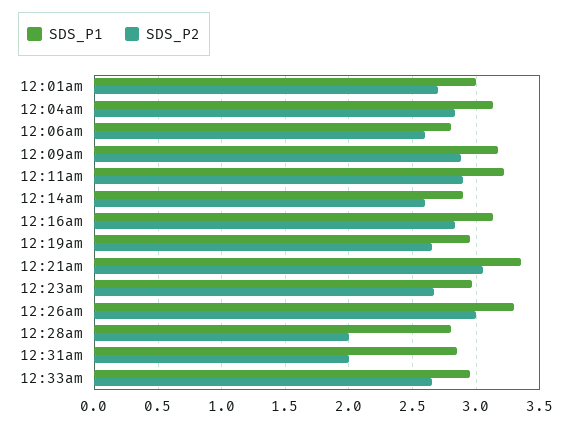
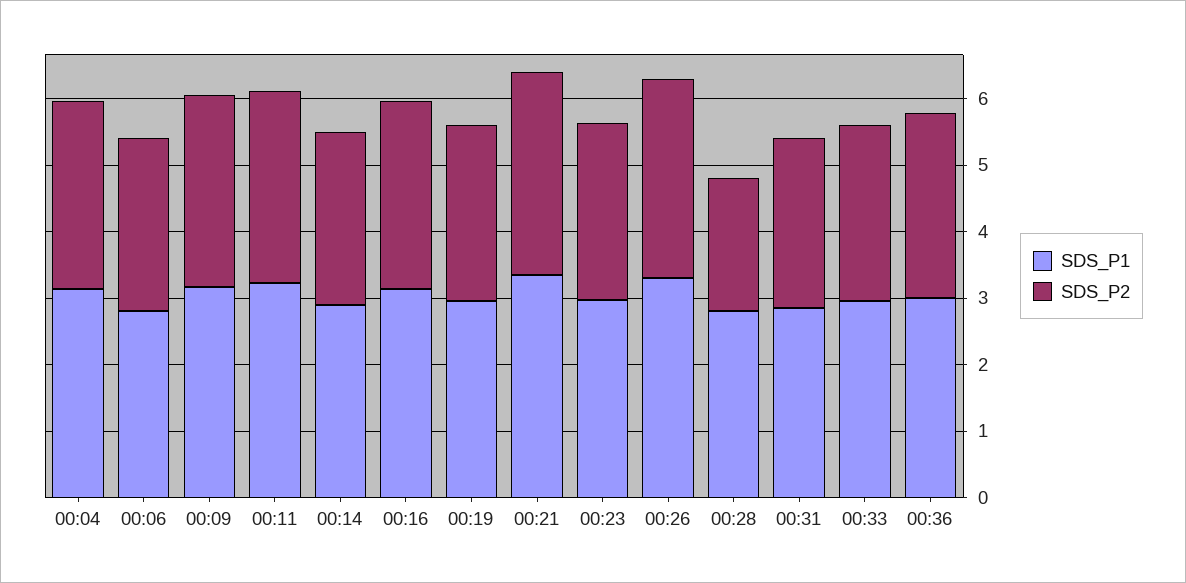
SDS_P1, 12:01am: 3 -> none
SDS_P2, 12:01am: 2.7 -> none
SDS_P2, 12:31am: 2 -> 2.6
SDS_P1, 00:36: none -> 3
SDS_P2, 00:36: none -> 2.8

